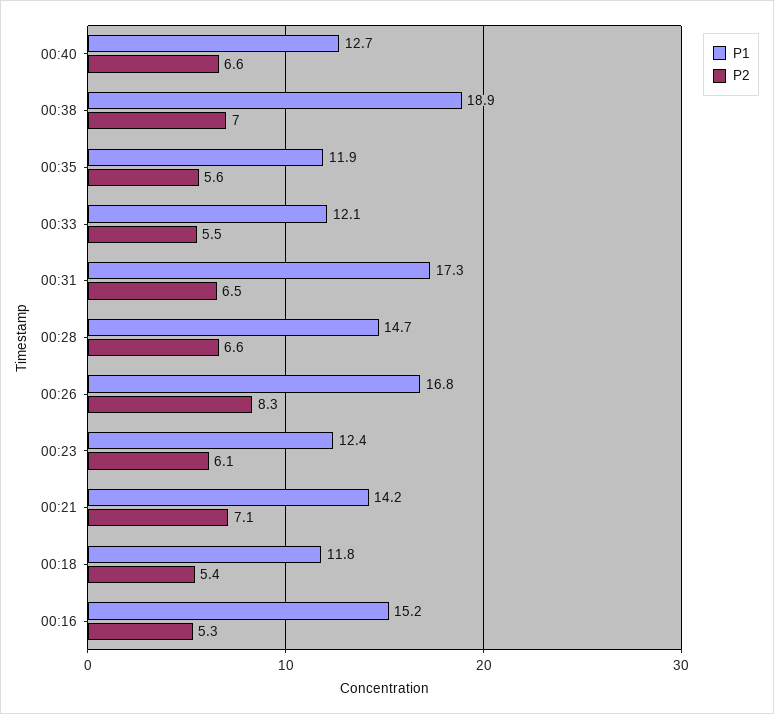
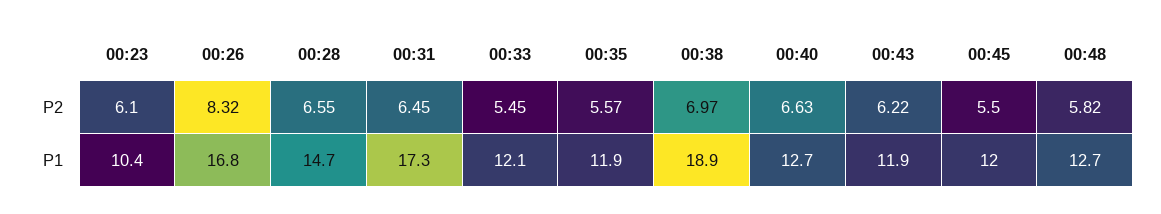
P1, 00:23: 12.4 -> 10.4
P1, 00:21: 14.2 -> none
P2, 00:21: 7.1 -> none
P1, 00:18: 11.8 -> none
P2, 00:18: 5.4 -> none
P1, 00:16: 15.2 -> none
P2, 00:16: 5.3 -> none
P2, 00:43: none -> 6.22
P2, 00:45: none -> 5.5
P2, 00:48: none -> 5.82
P1, 00:43: none -> 11.9
P1, 00:45: none -> 12
P1, 00:48: none -> 12.7

